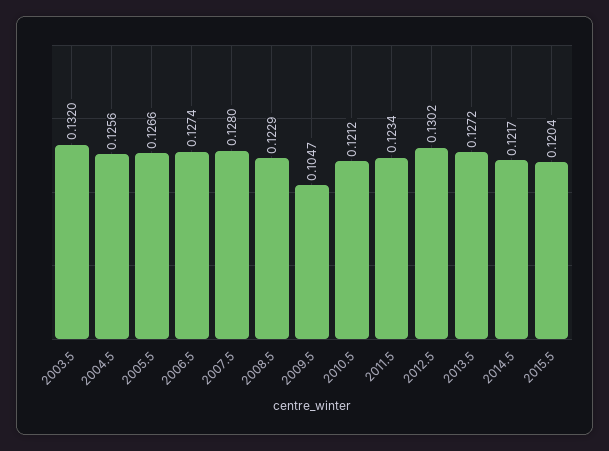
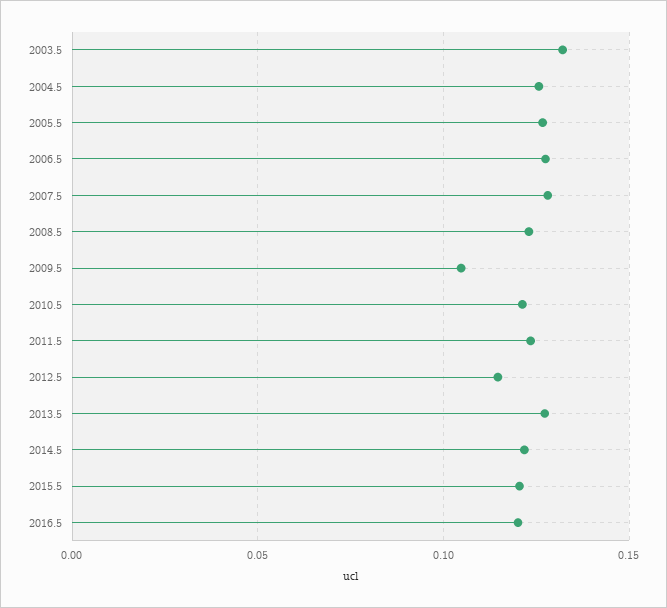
2012.5: 0.1302 -> 0.115
2016.5: none -> 0.12

